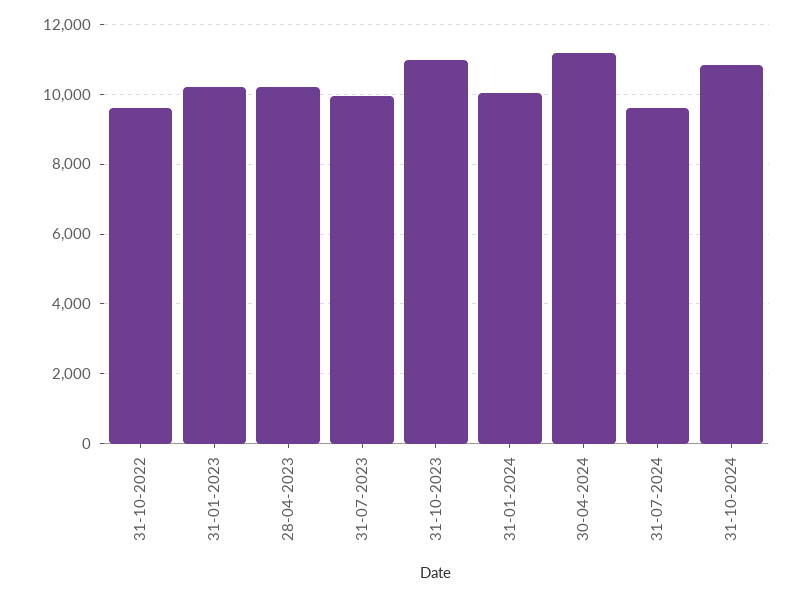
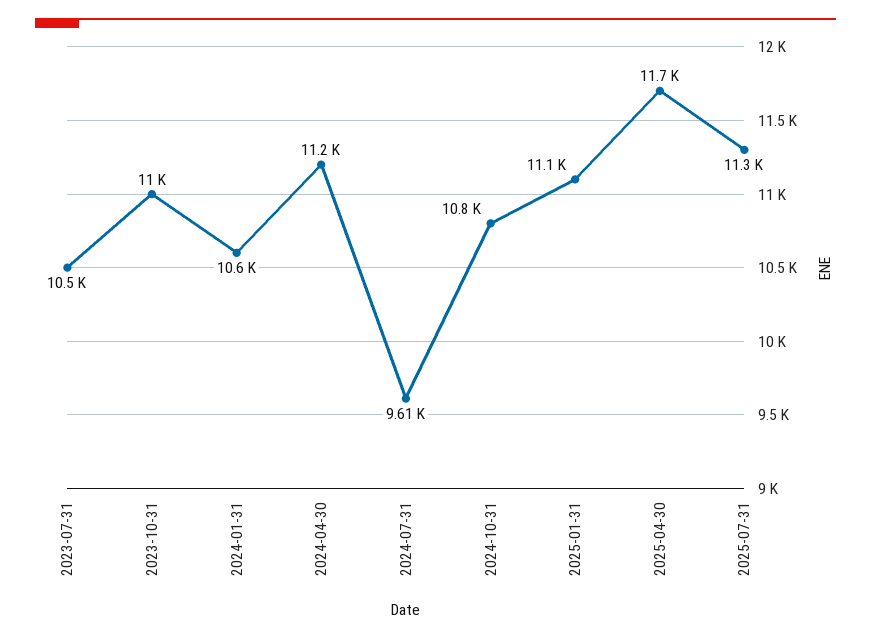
31-10-2022: 9600 -> none
31-01-2023: 10200 -> none
28-04-2023: 10200 -> none
31-07-2023: 10000 -> 10500
31-01-2024: 10000 -> 10600
2025-01-31: none -> 11100
2025-04-30: none -> 11700
2025-07-31: none -> 11300

